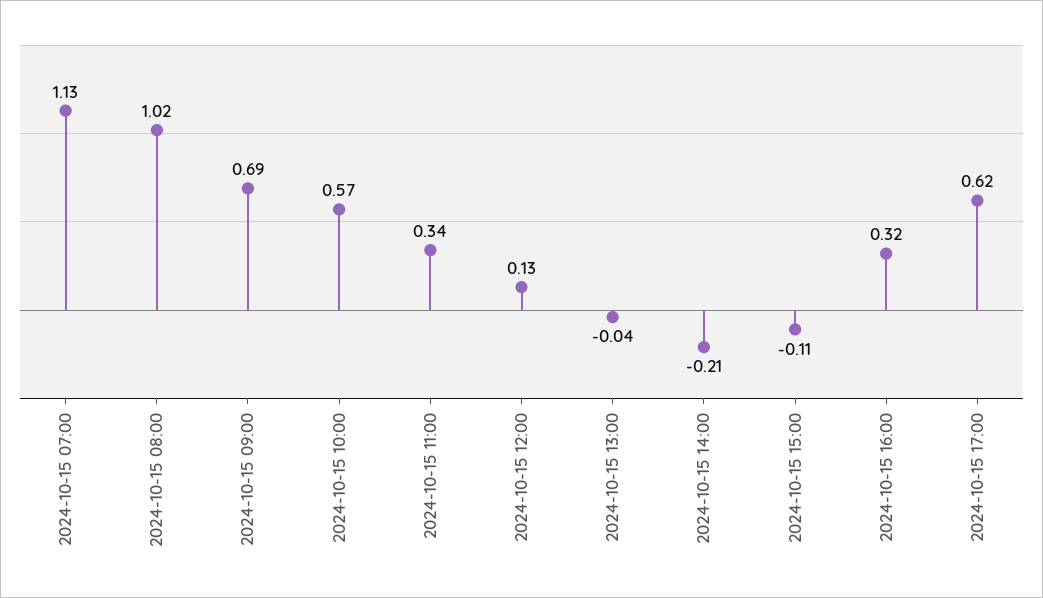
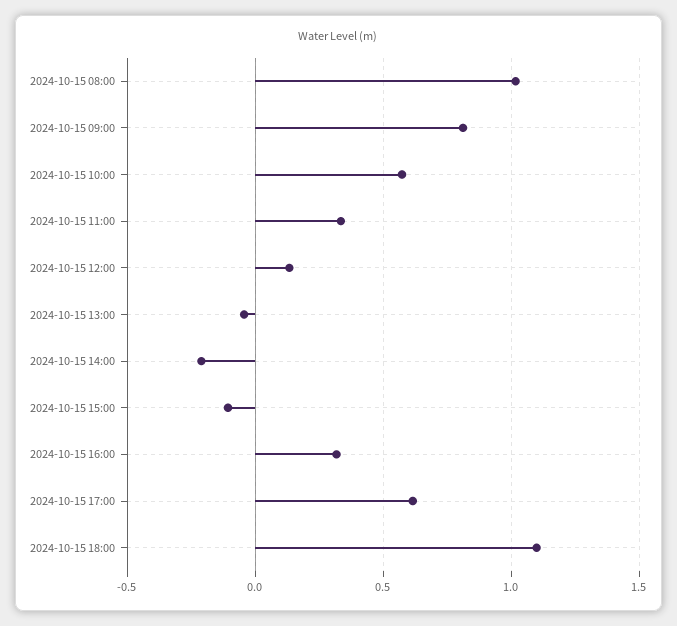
2024-10-15 07:00: 1.13 -> none
2024-10-15 09:00: 0.69 -> 0.8
2024-10-15 18:00: none -> 1.1

